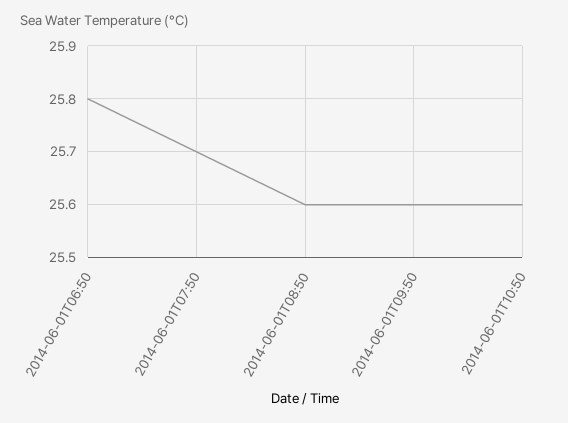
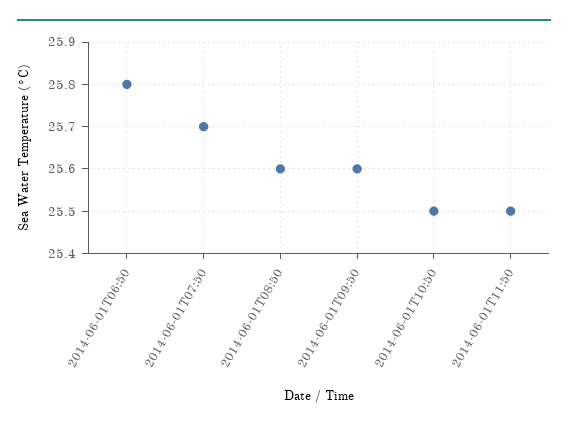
2014-06-01T10:50: 25.6 -> 25.5
2014-06-01T11:50: none -> 25.5

